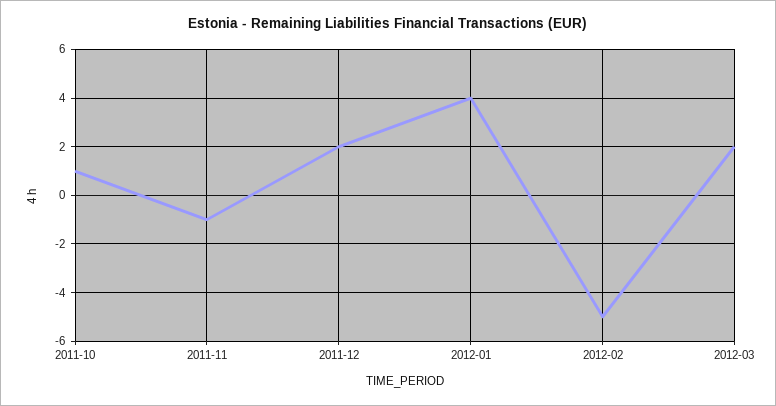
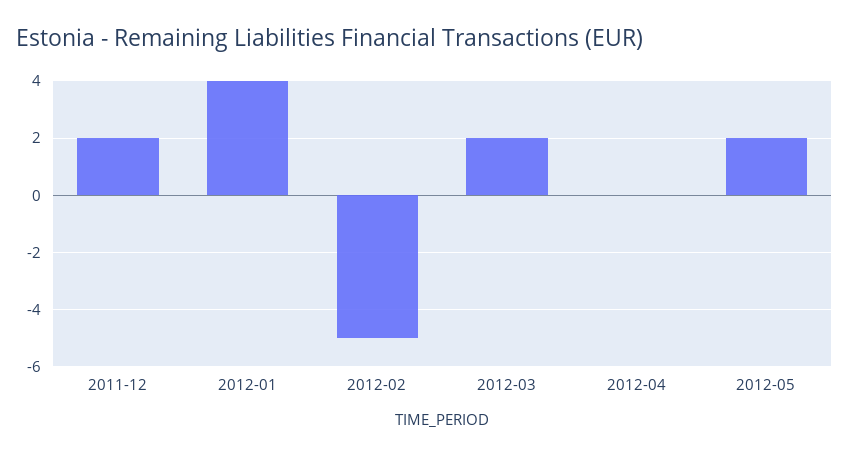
2011-10: 1 -> none
2011-11: -1 -> none
2012-04: none -> 0
2012-05: none -> 2

